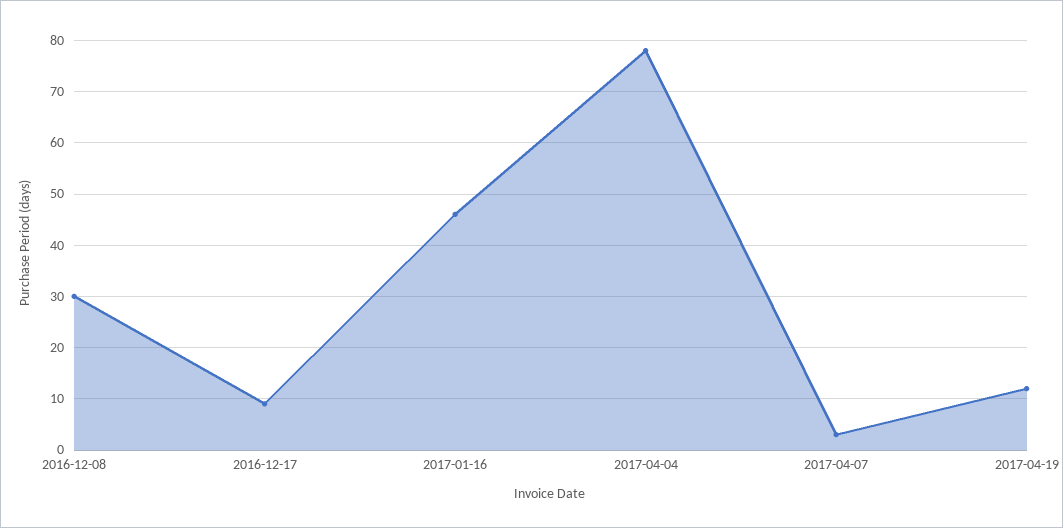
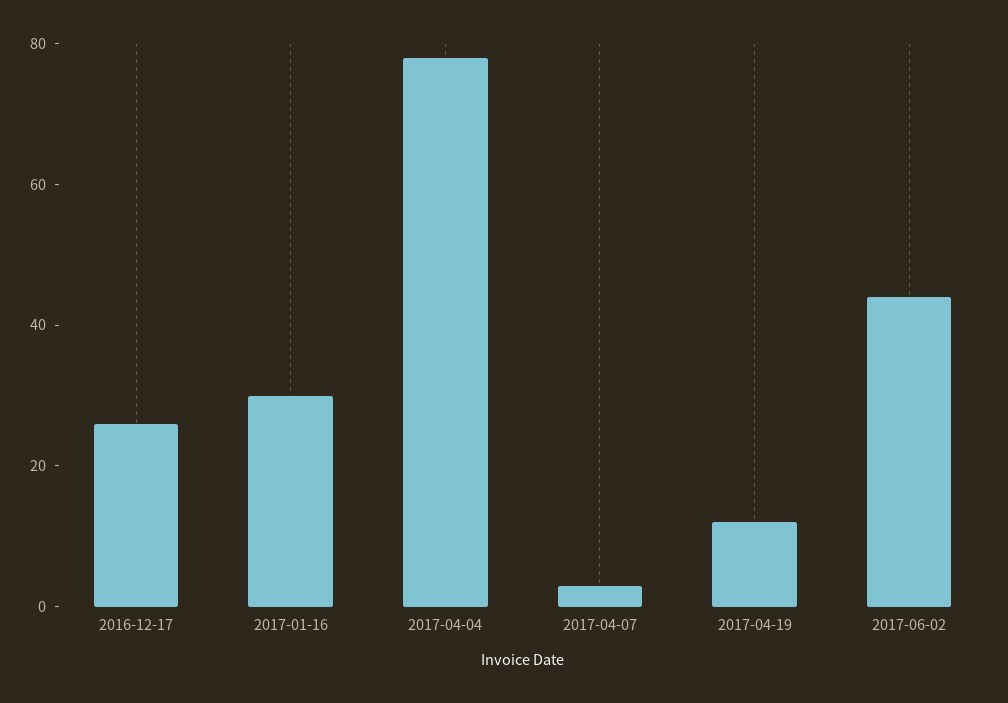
2016-12-08: 30 -> none
2016-12-17: 10 -> 25
2017-01-16: 45 -> 30
2017-06-02: none -> 45

